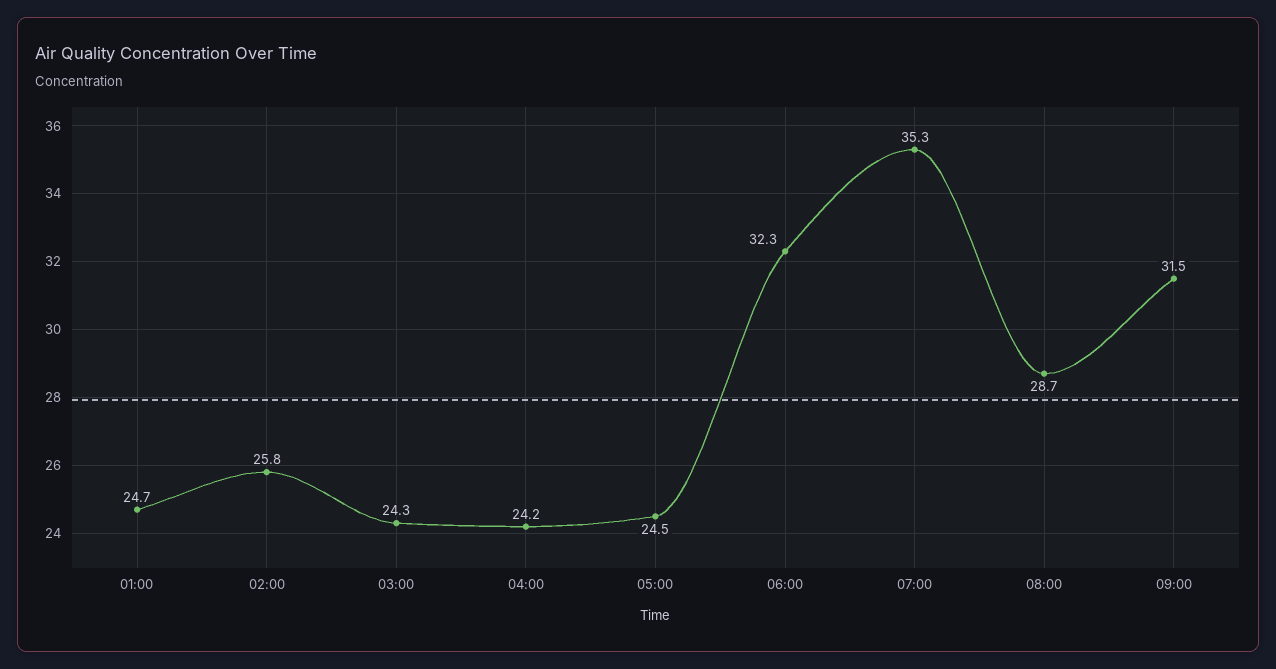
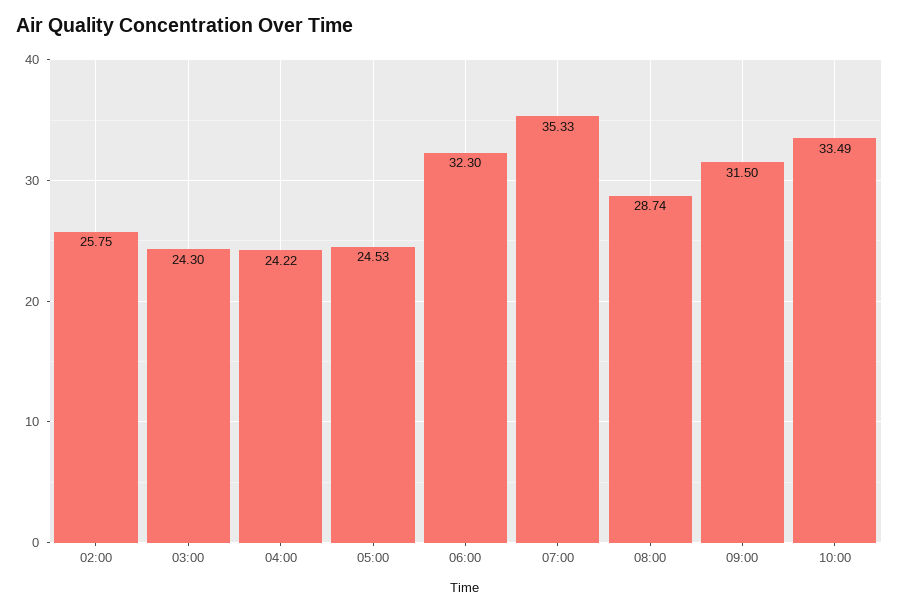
01:00: 24.7 -> none
10:00: none -> 33.49

